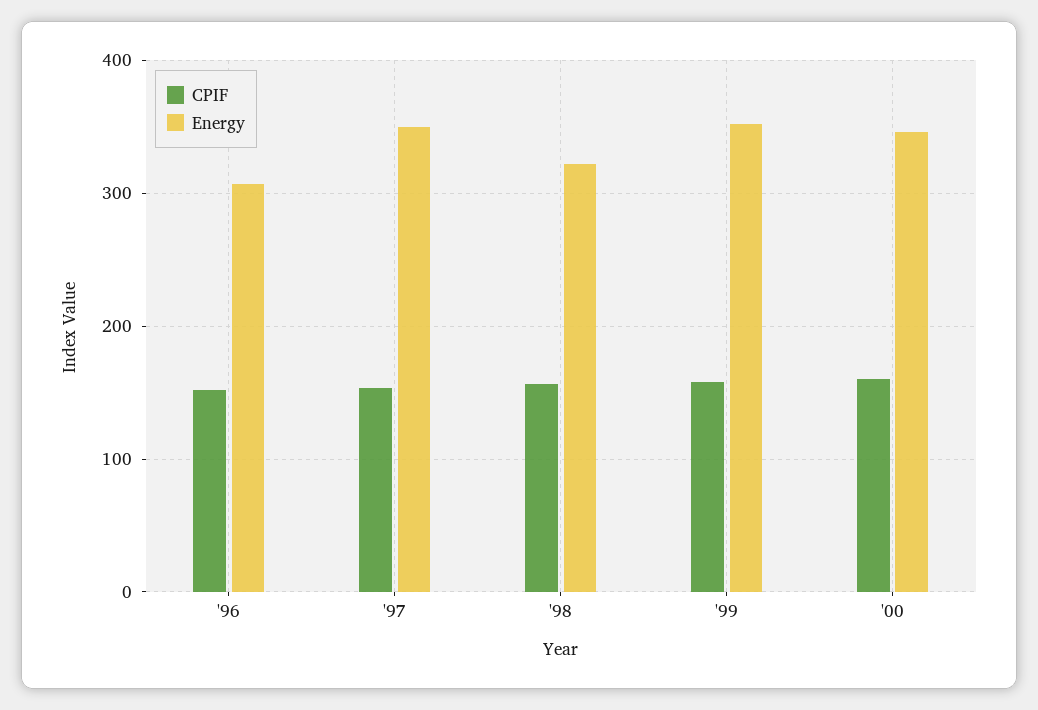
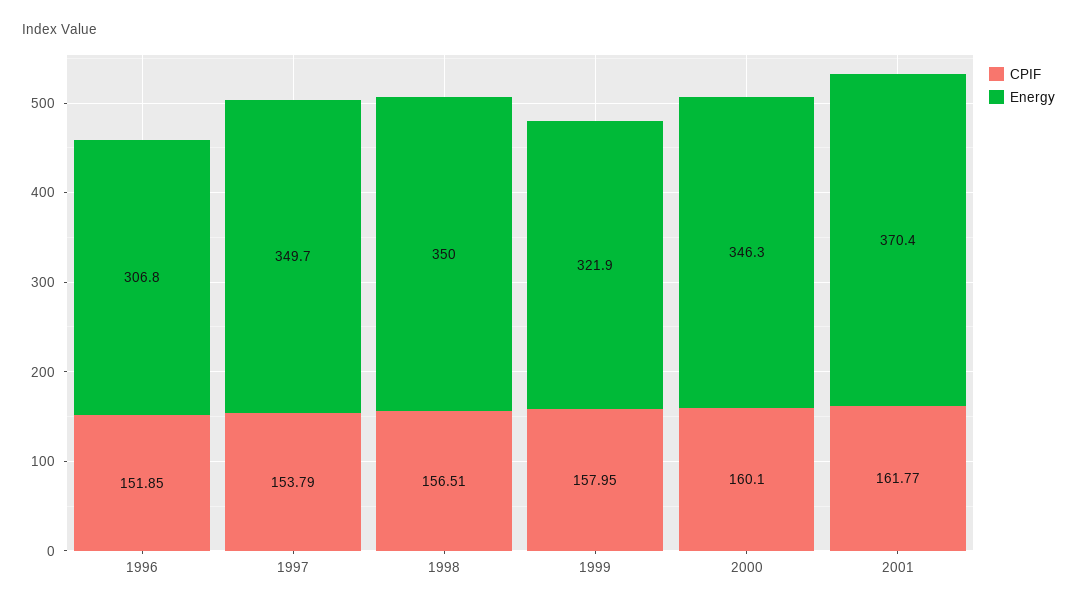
Energy, '98: 320 -> 350
Energy, '99: 350 -> 321.9
CPIF, 2001: none -> 161.77
Energy, 2001: none -> 370.4

